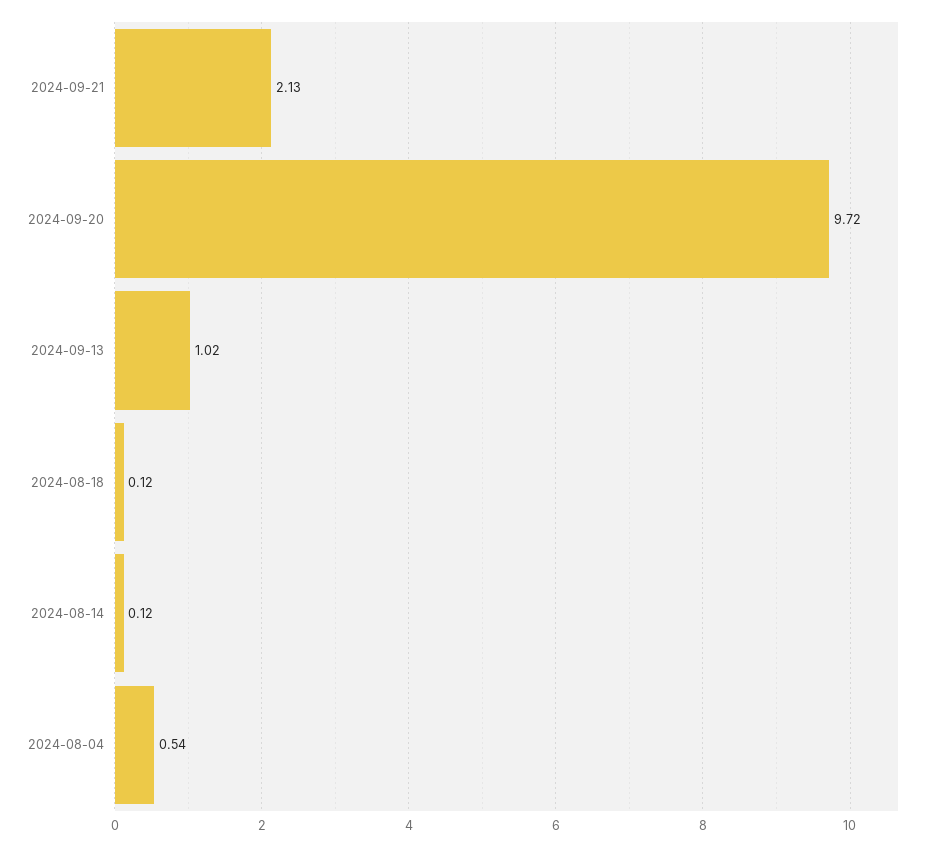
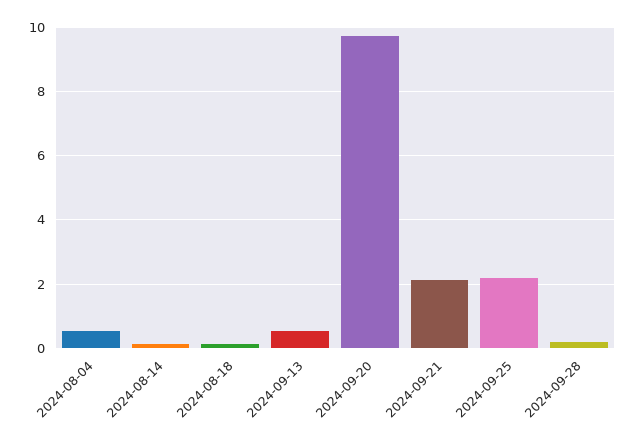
2024-09-13: 1.02 -> 0.6
2024-09-25: none -> 2.2
2024-09-28: none -> 0.2

